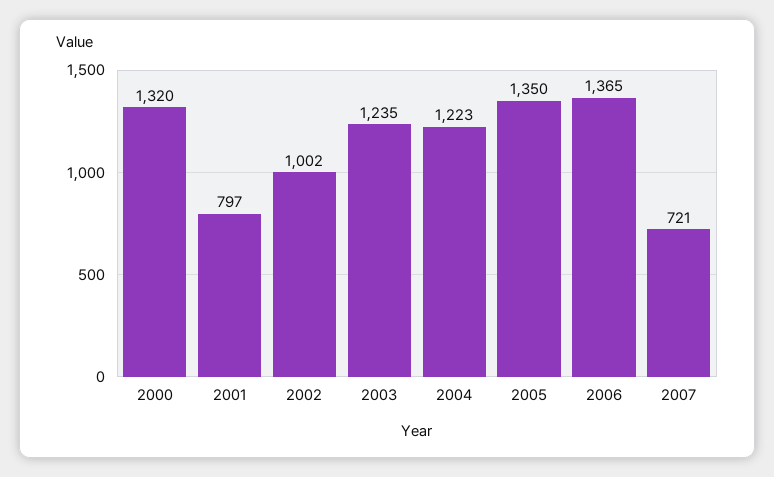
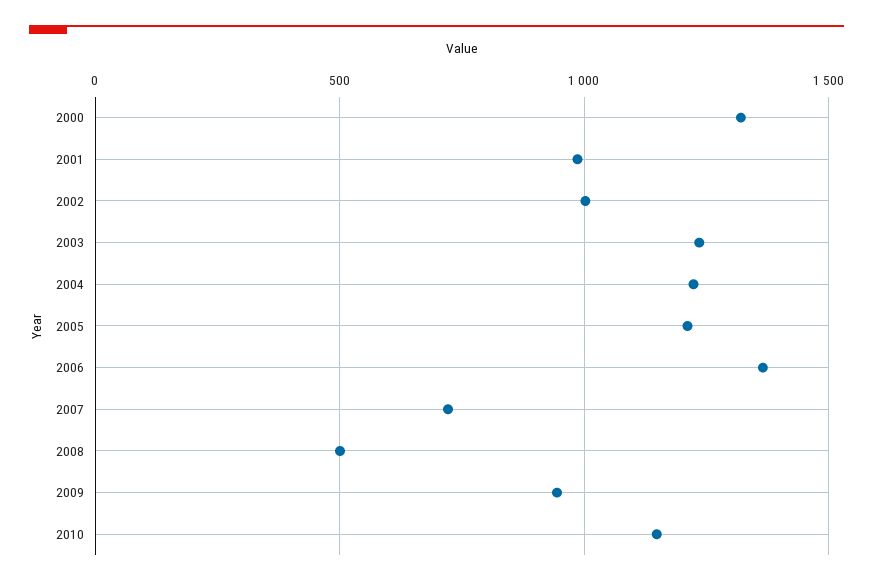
2001: 797 -> 1000
2005: 1350 -> 1200
2008: none -> 500
2009: none -> 950
2010: none -> 1150

